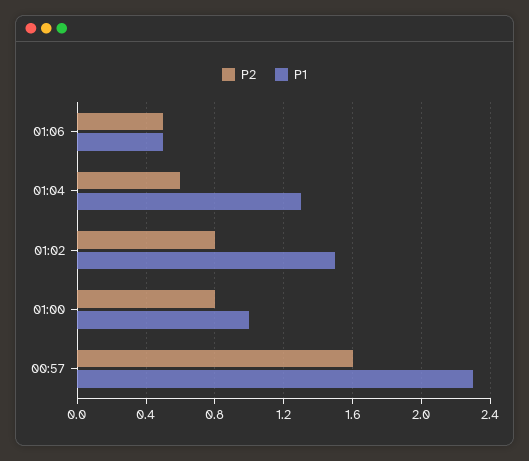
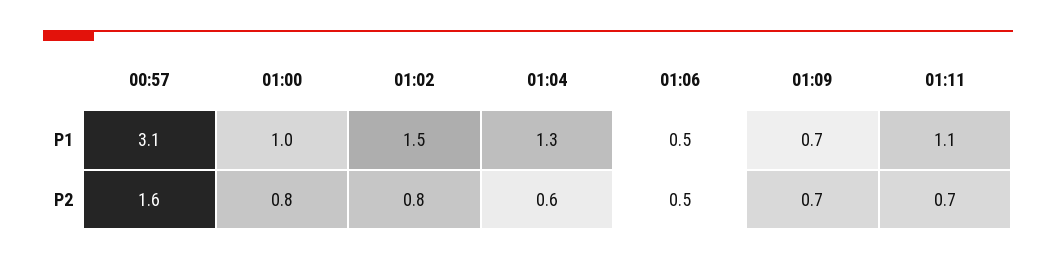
P1, 00:57: 2.3 -> 3.1
P1, 01:09: none -> 0.7
P1, 01:11: none -> 1.1
P2, 01:09: none -> 0.7
P2, 01:11: none -> 0.7

